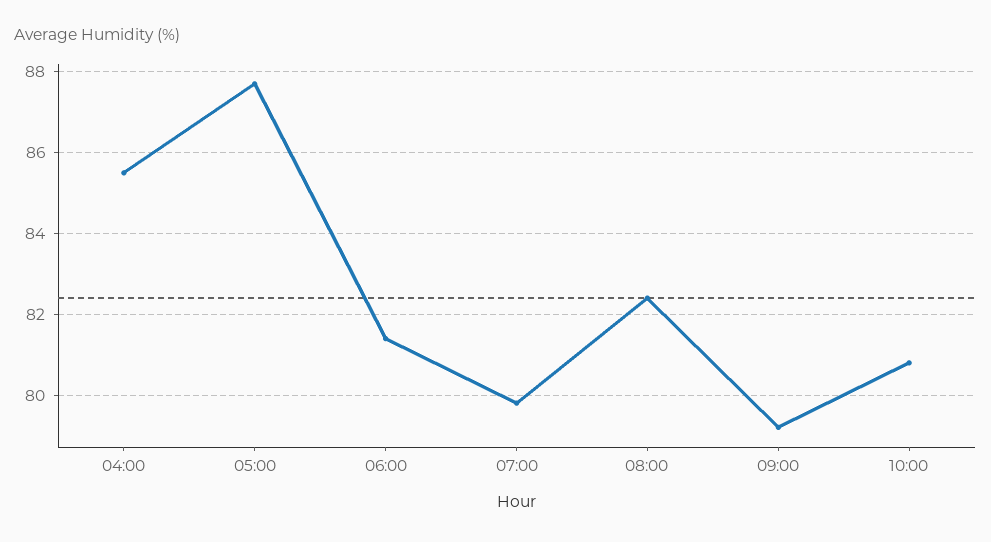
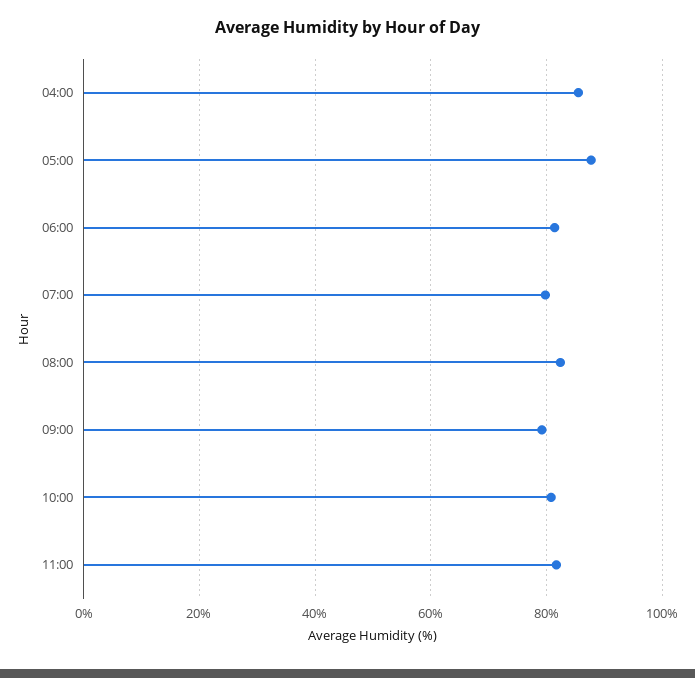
11:00: none -> 82

